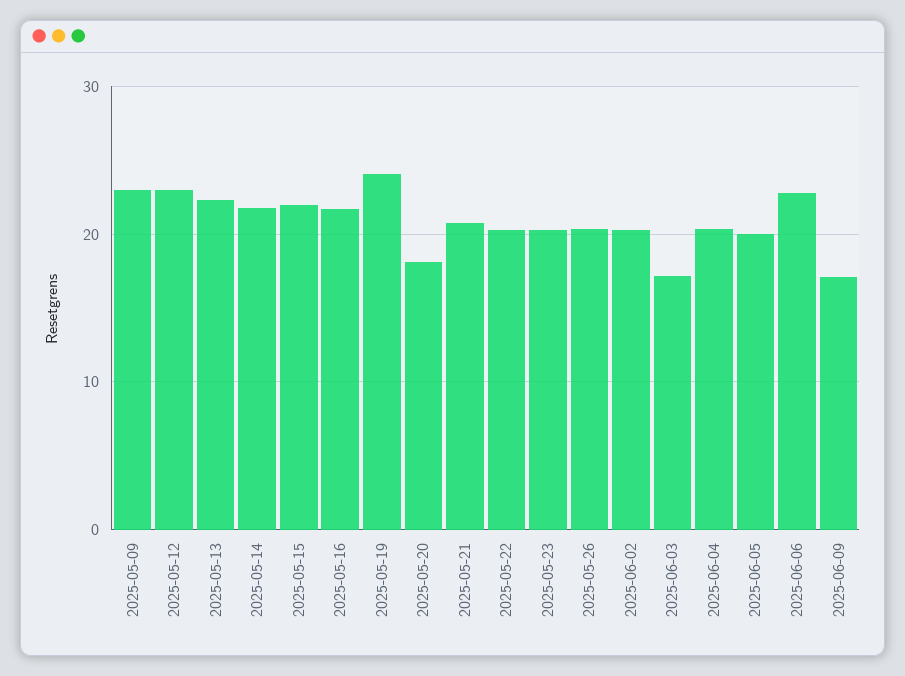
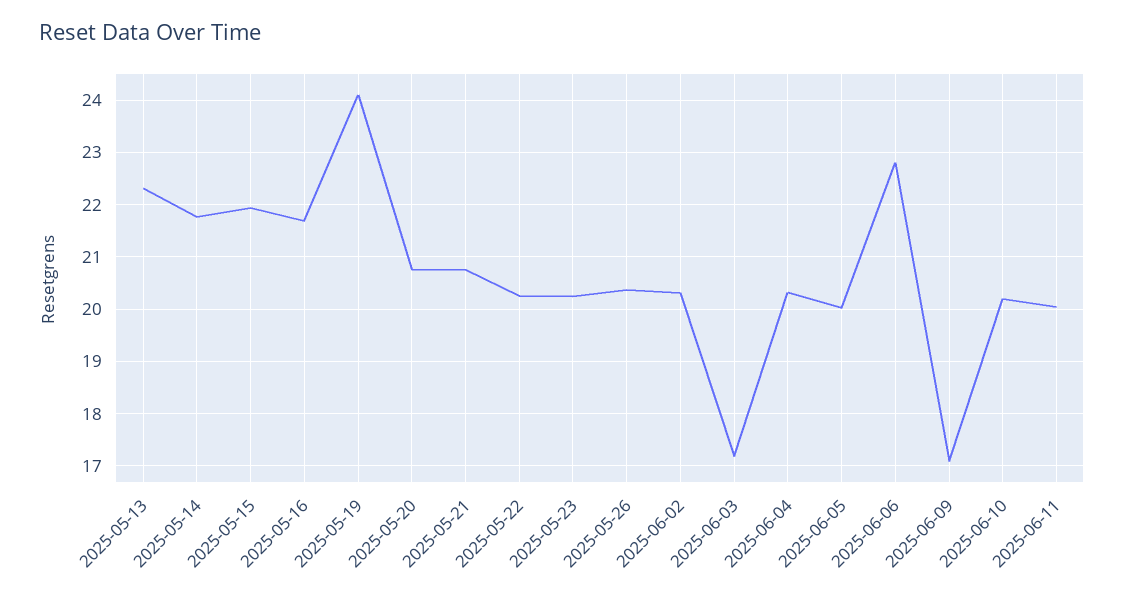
2025-05-09: 23 -> none
2025-05-12: 23 -> none
2025-05-20: 18 -> 20.8
2025-06-10: none -> 20.2
2025-06-11: none -> 20

